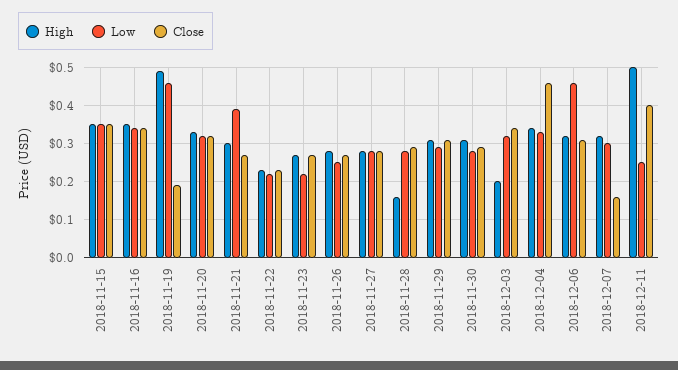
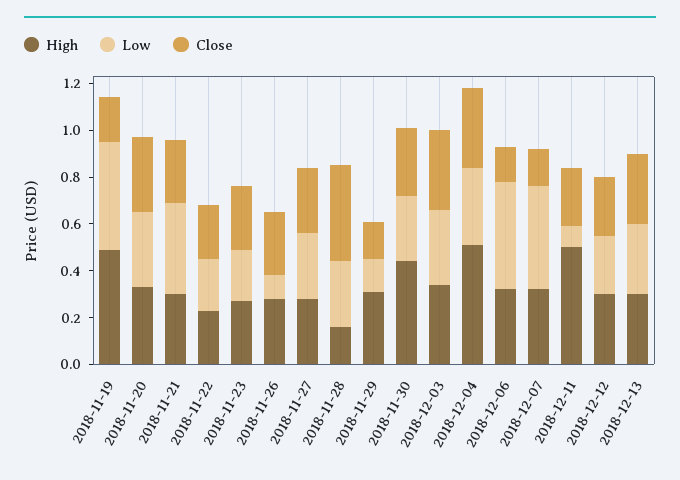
High, 2018-11-15: 0.35 -> none
Low, 2018-11-15: 0.35 -> none
Close, 2018-11-15: 0.35 -> none
High, 2018-11-16: 0.35 -> none
Low, 2018-11-16: 0.35 -> none
Close, 2018-11-16: 0.35 -> none
Low, 2018-11-26: 0.25 -> 0.1
Close, 2018-11-28: 0.3 -> 0.4
Low, 2018-11-29: 0.3 -> 0.15
Close, 2018-11-29: 0.3 -> 0.15
High, 2018-11-30: 0.3 -> 0.45
High, 2018-12-03: 0.2 -> 0.35
High, 2018-12-04: 0.35 -> 0.5
Close, 2018-12-04: 0.45 -> 0.35
Close, 2018-12-06: 0.3 -> 0.15
Low, 2018-12-07: 0.3 -> 0.45
Low, 2018-12-11: 0.25 -> 0.1
Close, 2018-12-11: 0.4 -> 0.25
High, 2018-12-12: none -> 0.3
Low, 2018-12-12: none -> 0.25
Close, 2018-12-12: none -> 0.25
High, 2018-12-13: none -> 0.3
Low, 2018-12-13: none -> 0.3
Close, 2018-12-13: none -> 0.3

